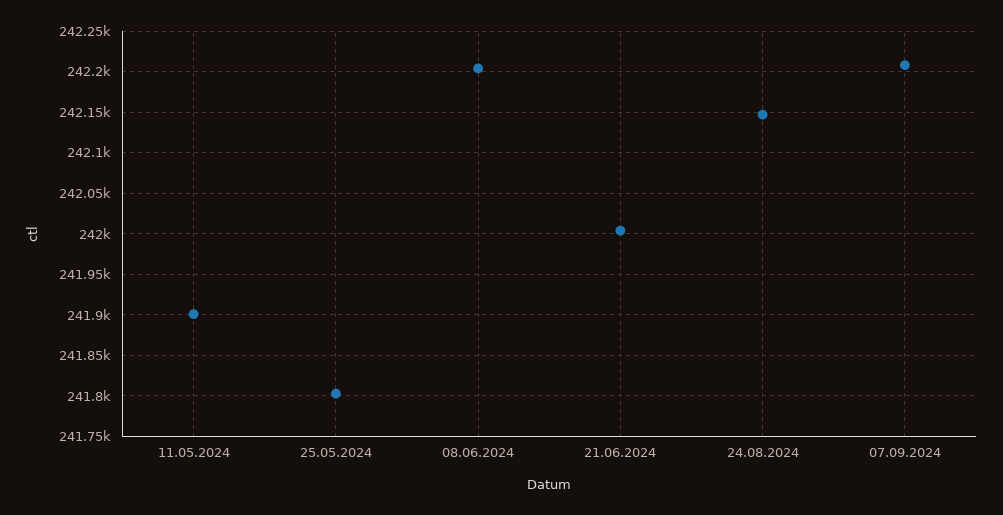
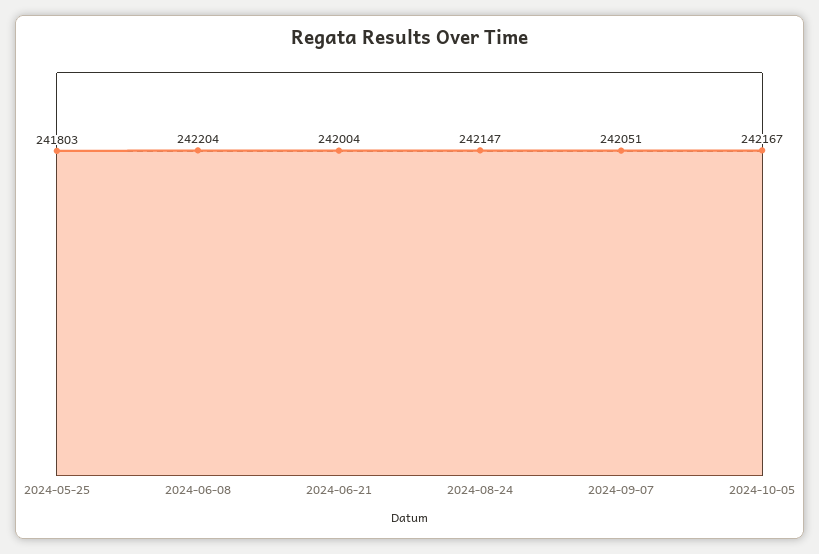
11.05.2024: 241900 -> none
07.09.2024: 242210 -> 242051
2024-10-05: none -> 242167

